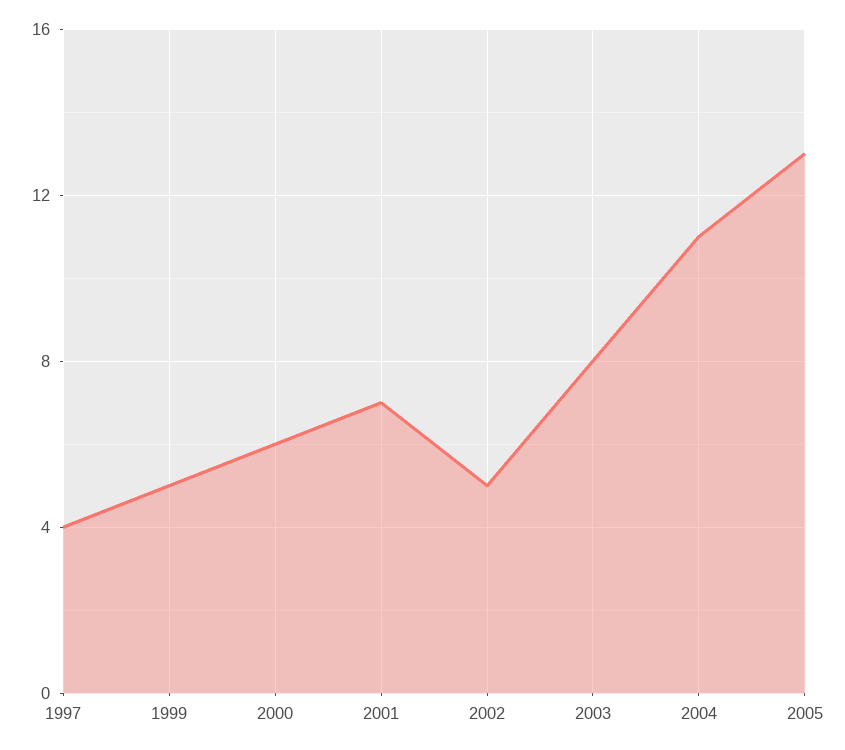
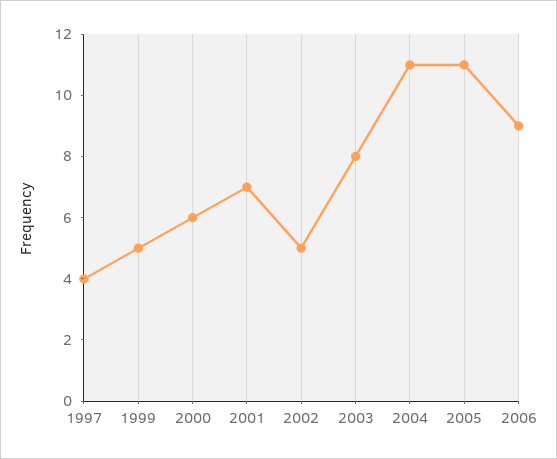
2005: 13 -> 11
2006: none -> 9

